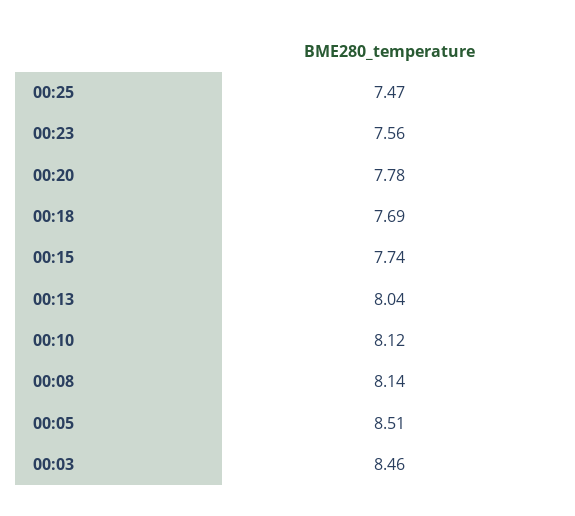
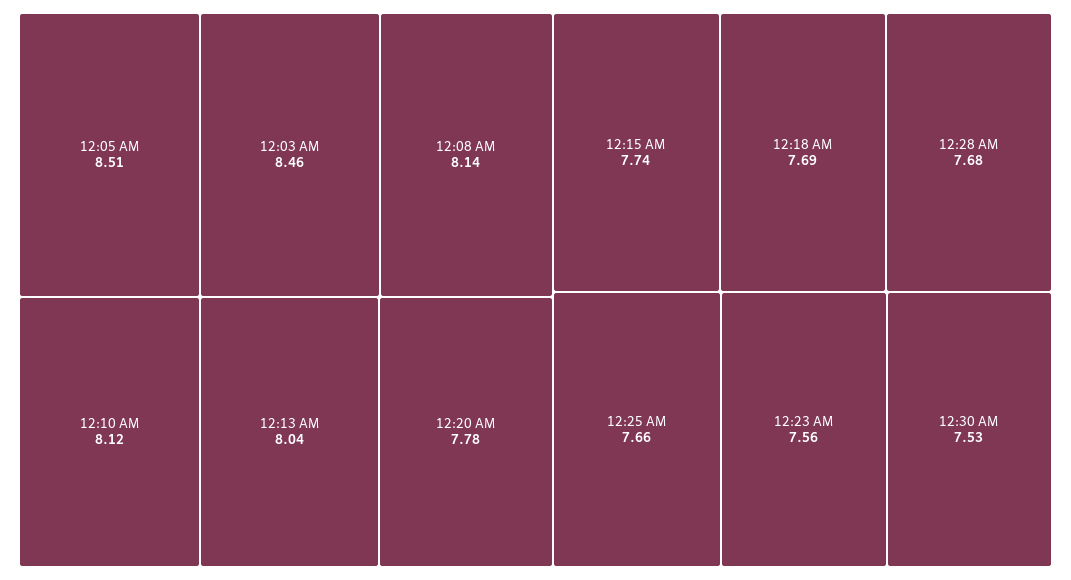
00:25: 7.47 -> 7.66
12:28 AM: none -> 7.68
12:30 AM: none -> 7.53

